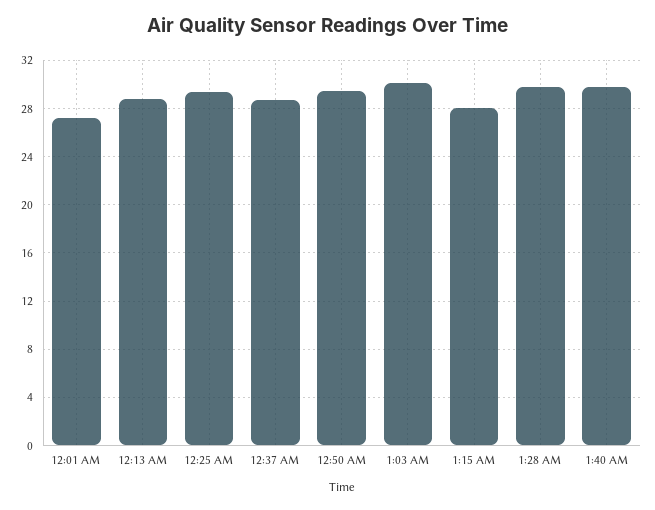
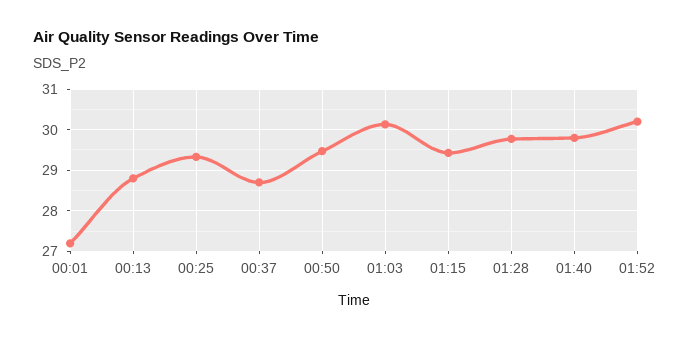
1:15 AM: 28 -> 29.4
01:52: none -> 30.2

